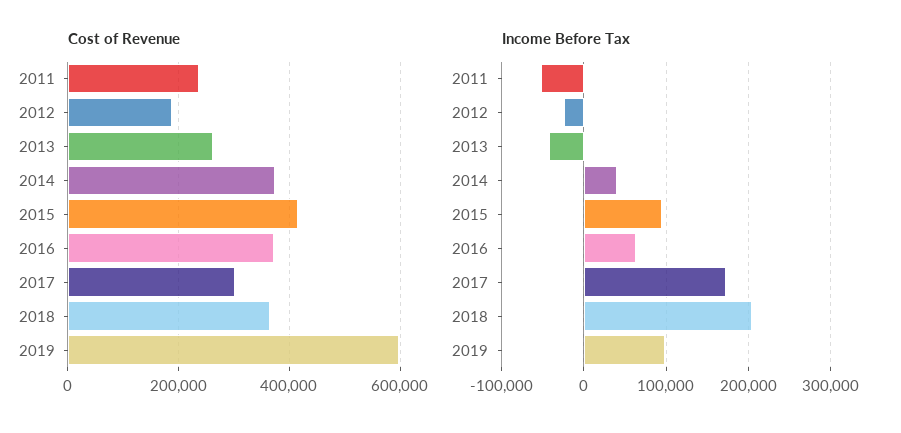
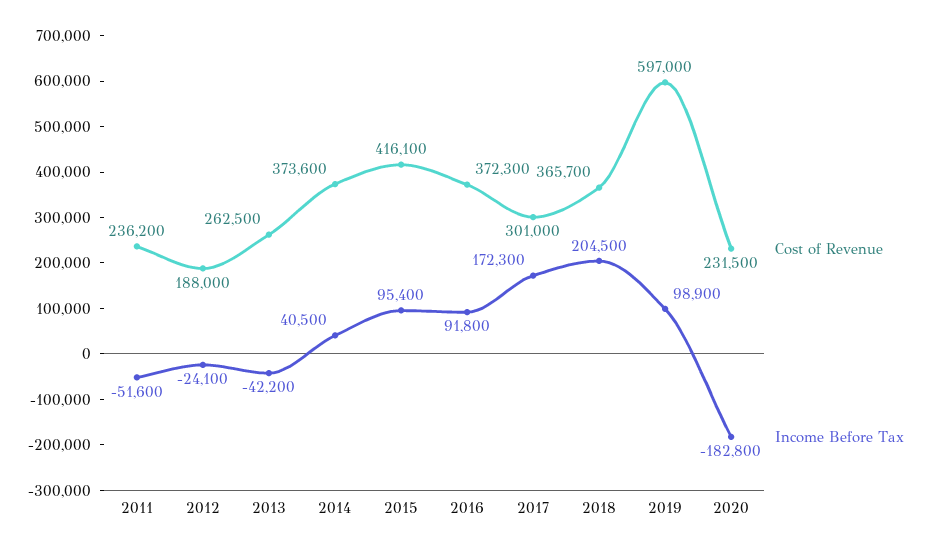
Income Before Tax, 2016: 60000 -> 91800
Cost of Revenue, 2020: none -> 231500
Income Before Tax, 2020: none -> -182800

